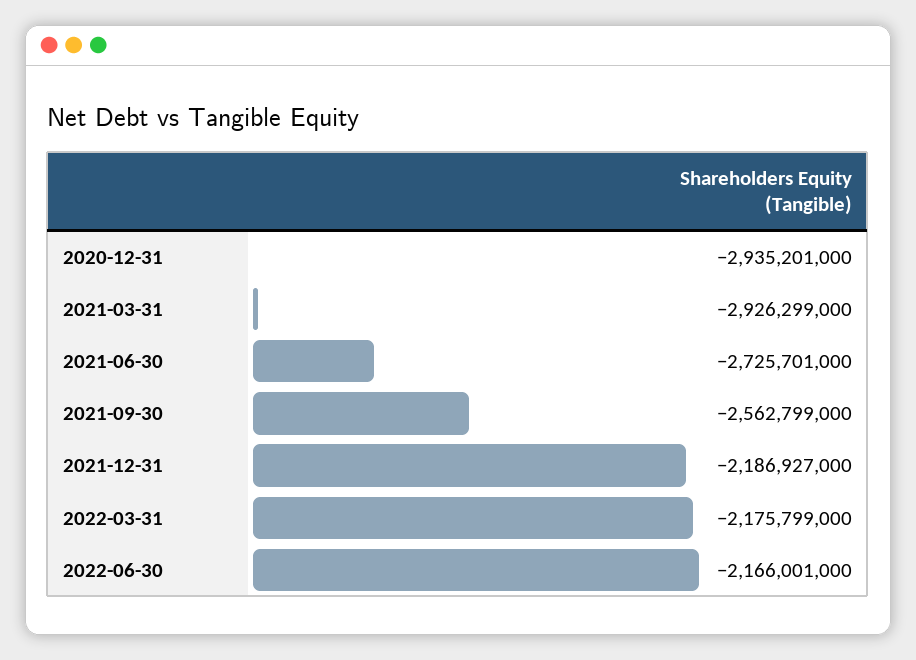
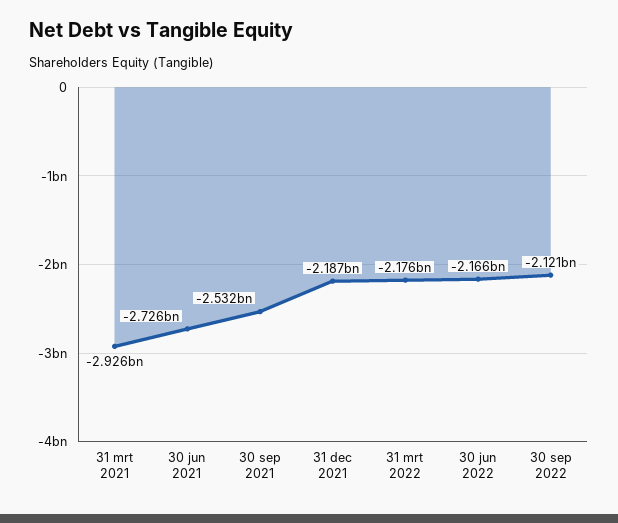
2020-12-31: -2935201000 -> none
2021-09-30: -2562799000 -> -2532000000
30 sep 2022: none -> -2121000000

